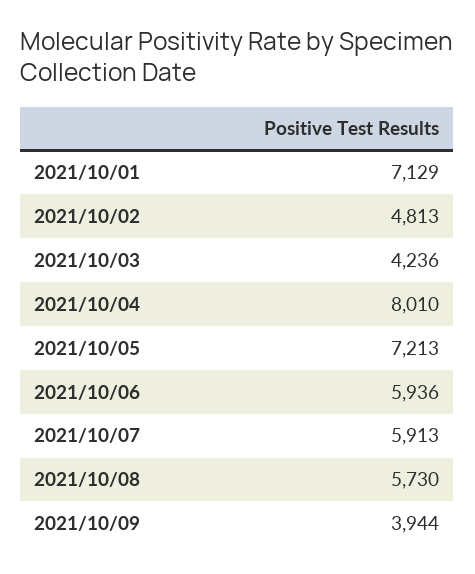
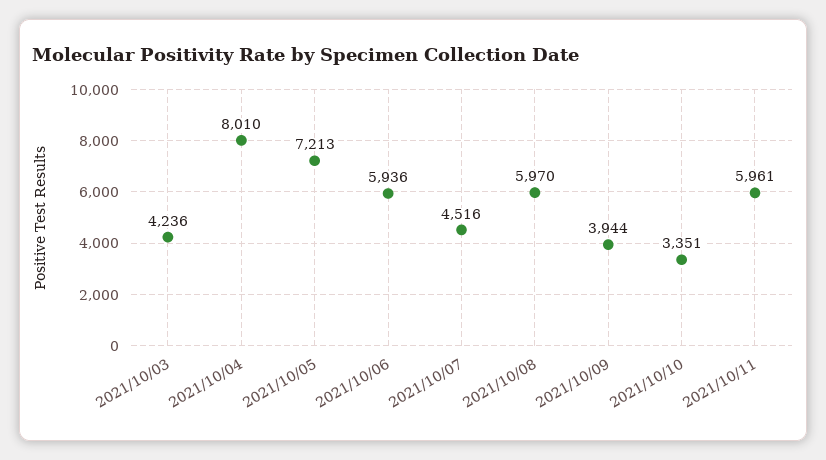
2021/10/01: 7129 -> none
2021/10/02: 4813 -> none
2021/10/07: 5913 -> 4516
2021/10/08: 5730 -> 5970
2021/10/10: none -> 3351
2021/10/11: none -> 5961

